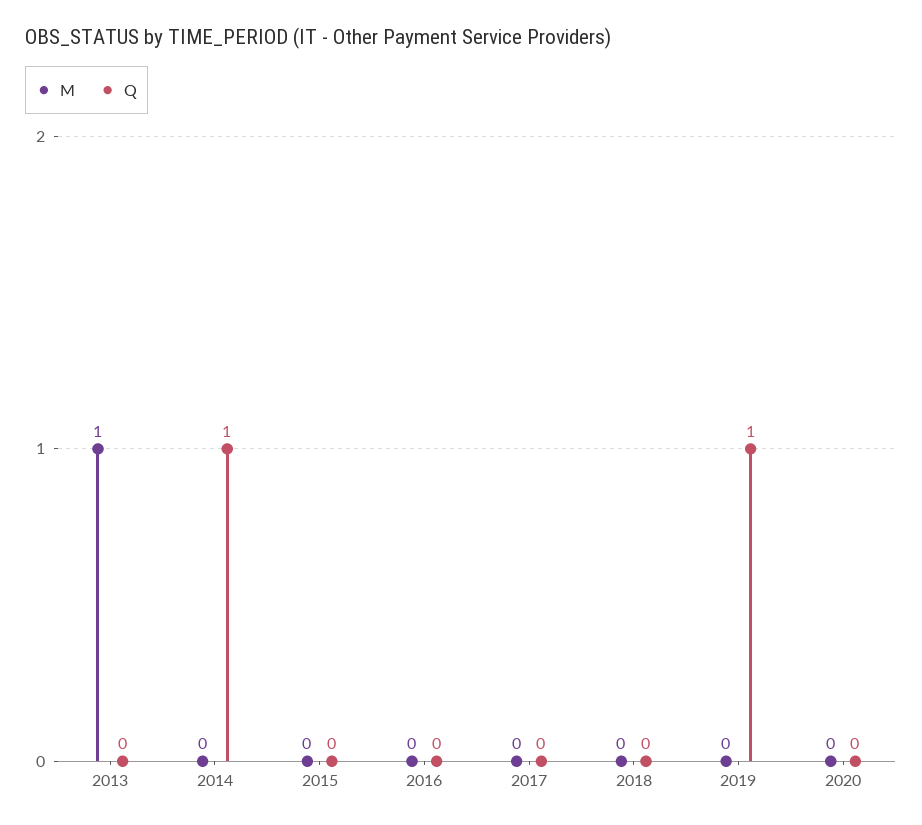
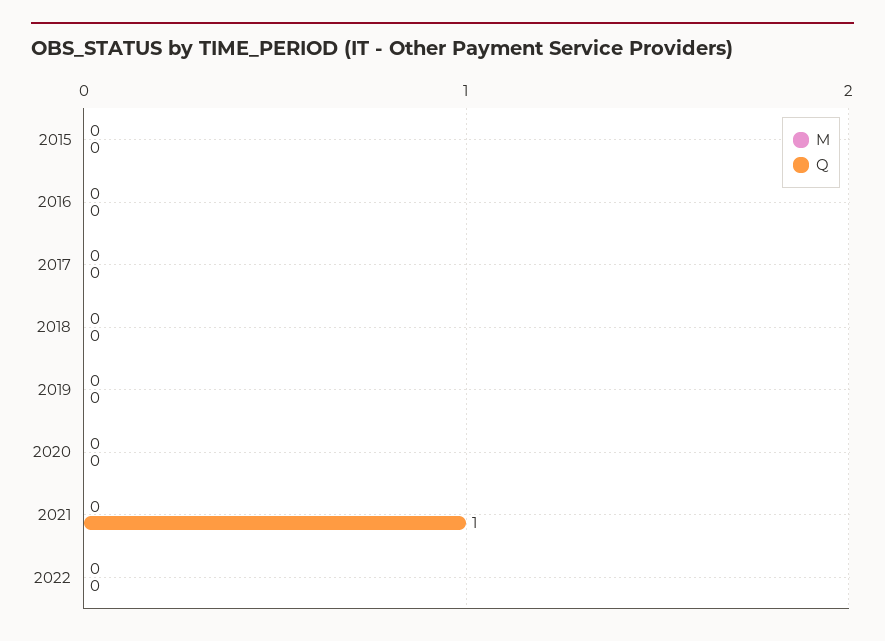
M, 2013: 1 -> none
Q, 2013: 0 -> none
M, 2014: 0 -> none
Q, 2014: 1 -> none
Q, 2019: 1 -> 0
M, 2021: none -> 0
Q, 2021: none -> 1
M, 2022: none -> 0
Q, 2022: none -> 0

